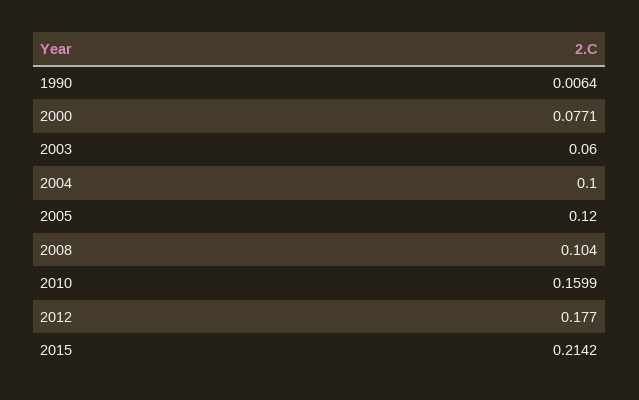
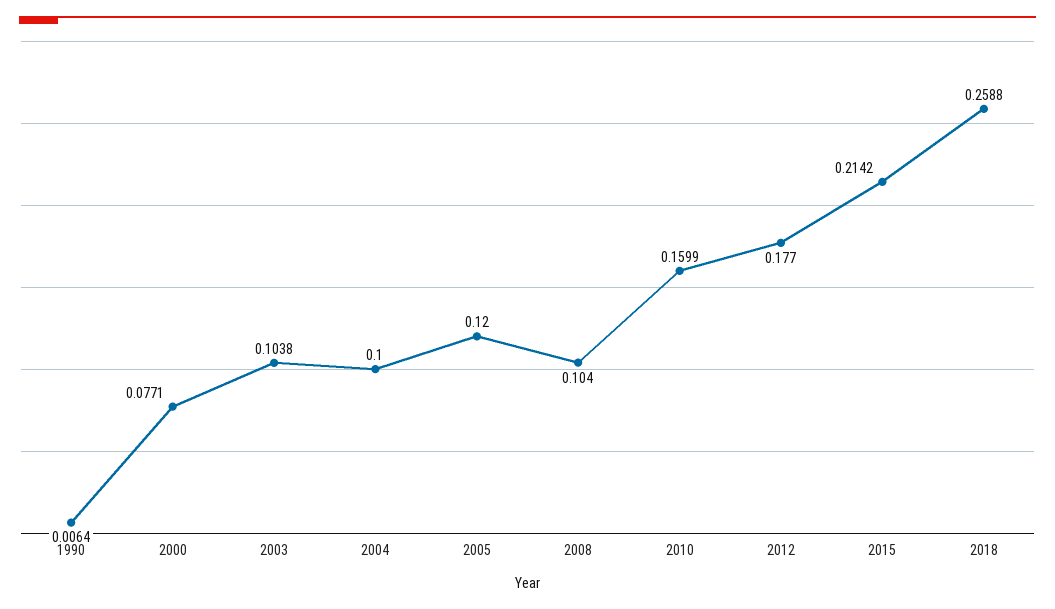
2003: 0.06 -> 0.1038
2018: none -> 0.2588

